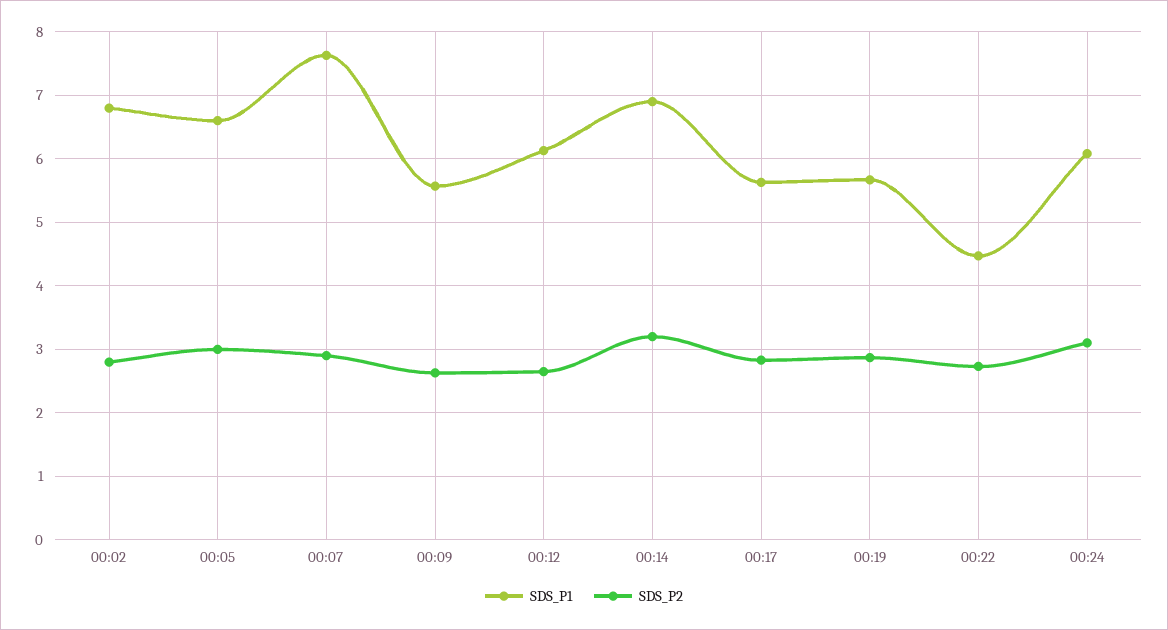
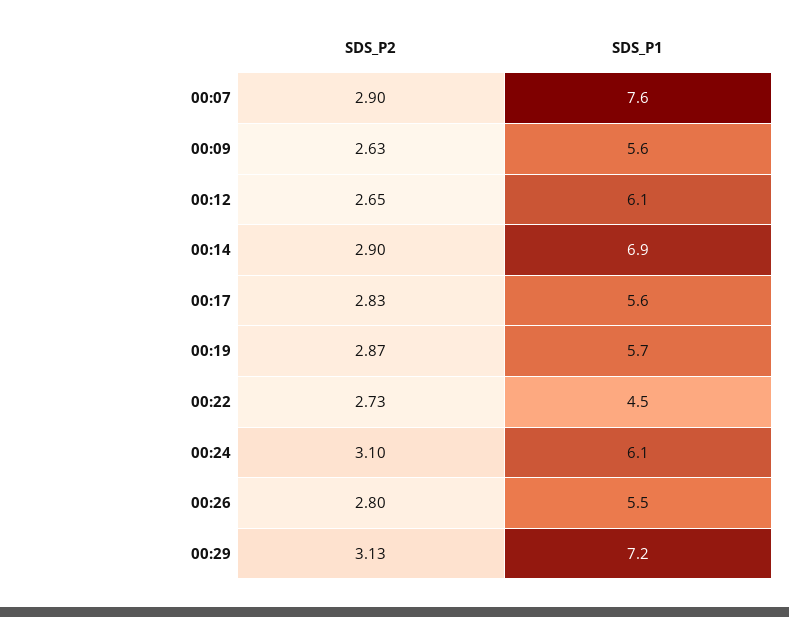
SDS_P1, 00:02: 6.8 -> none
SDS_P2, 00:02: 2.8 -> none
SDS_P1, 00:05: 6.6 -> none
SDS_P2, 00:05: 3 -> none
SDS_P2, 00:14: 3.2 -> 2.9
SDS_P2, 00:26: none -> 2.8
SDS_P1, 00:26: none -> 5.5
SDS_P2, 00:29: none -> 3.13
SDS_P1, 00:29: none -> 7.2

